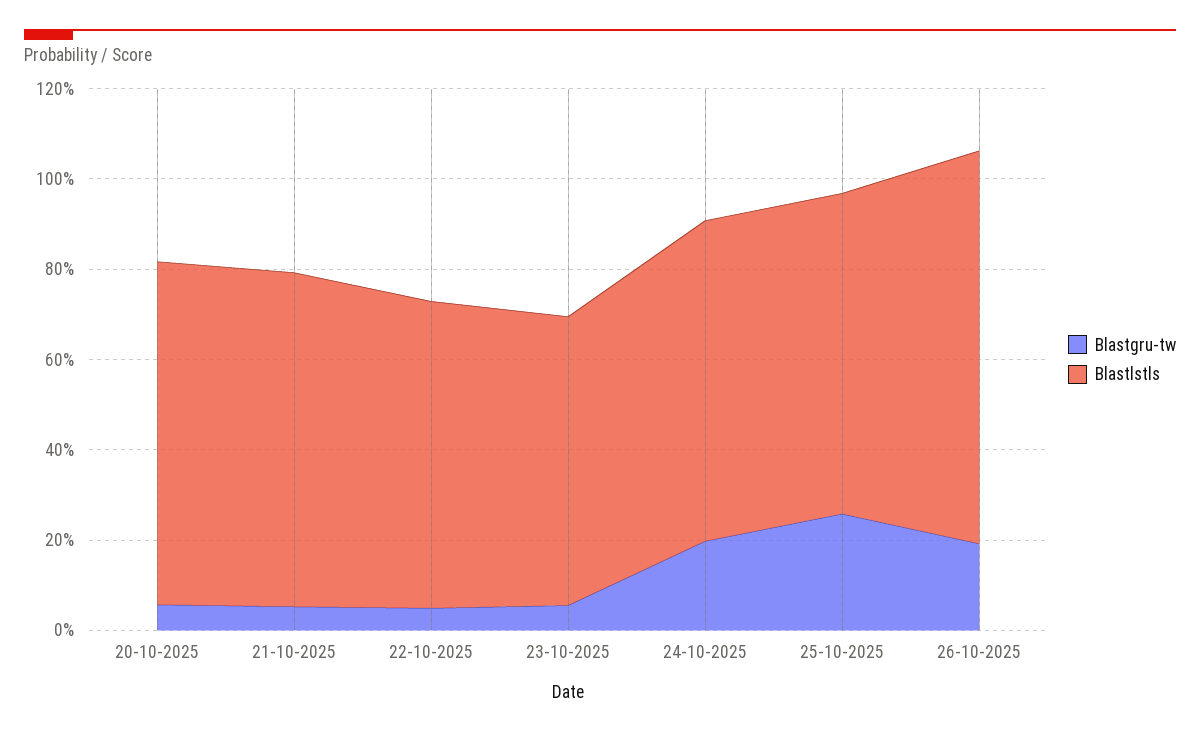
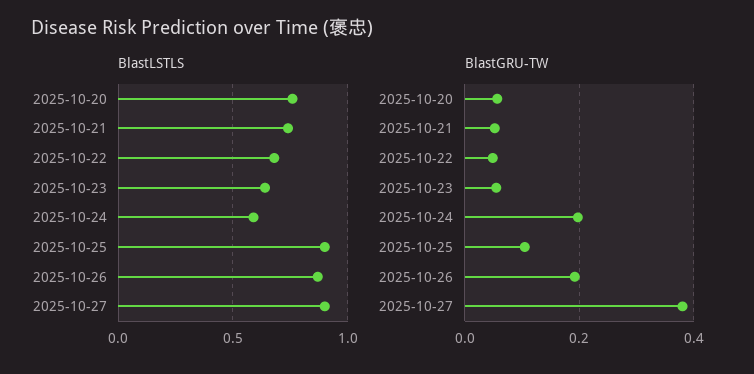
Blastlstls, 24-10-2025: 0.7 -> 0.6
Blastgru-tw, 25-10-2025: 0.25 -> 0.1
Blastlstls, 25-10-2025: 0.7 -> 0.9
Blastlstls, 2025-10-27: none -> 0.9
Blastgru-tw, 2025-10-27: none -> 0.38

